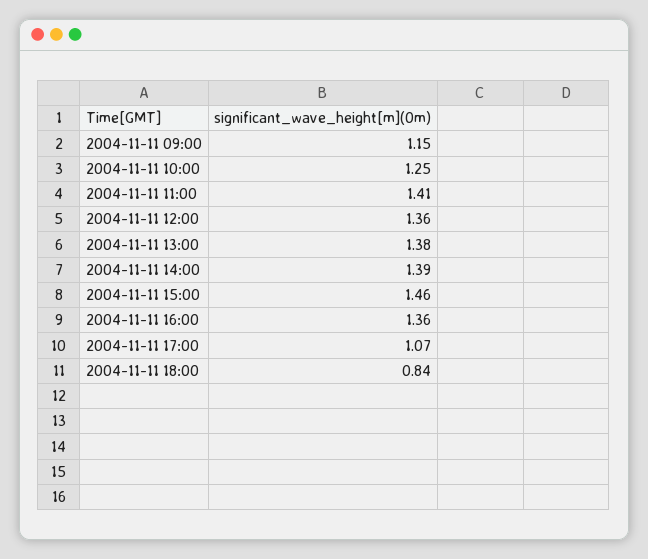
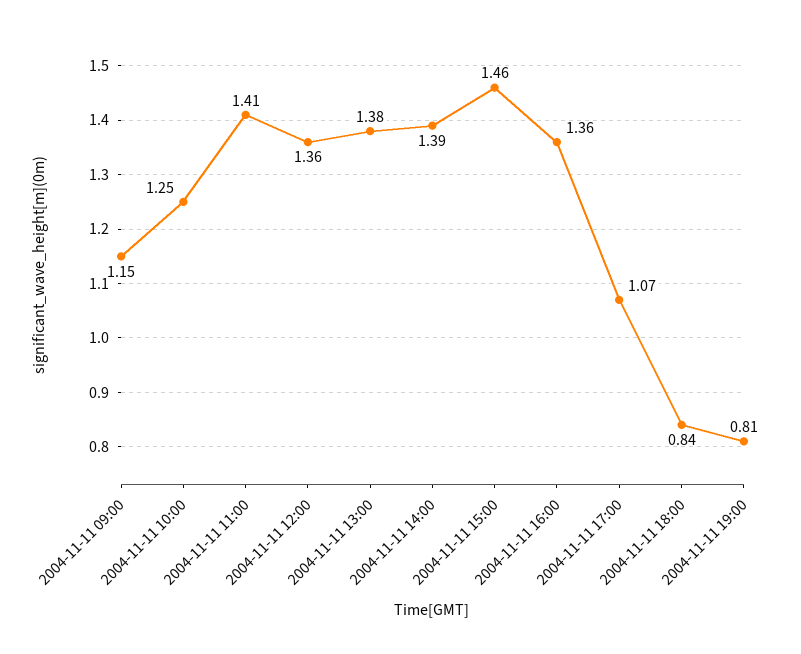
2004-11-11 19:00: none -> 0.81

